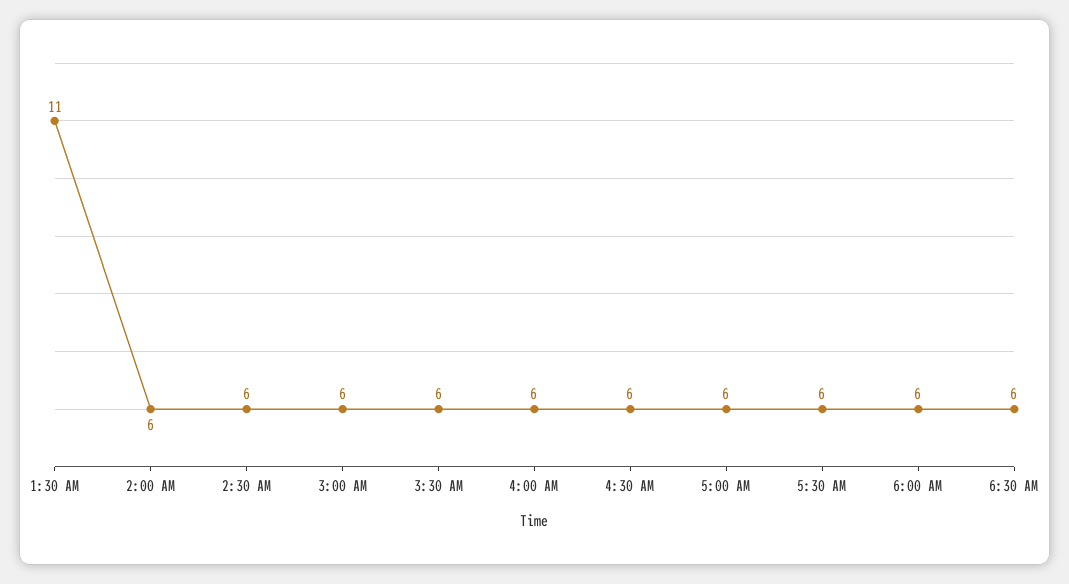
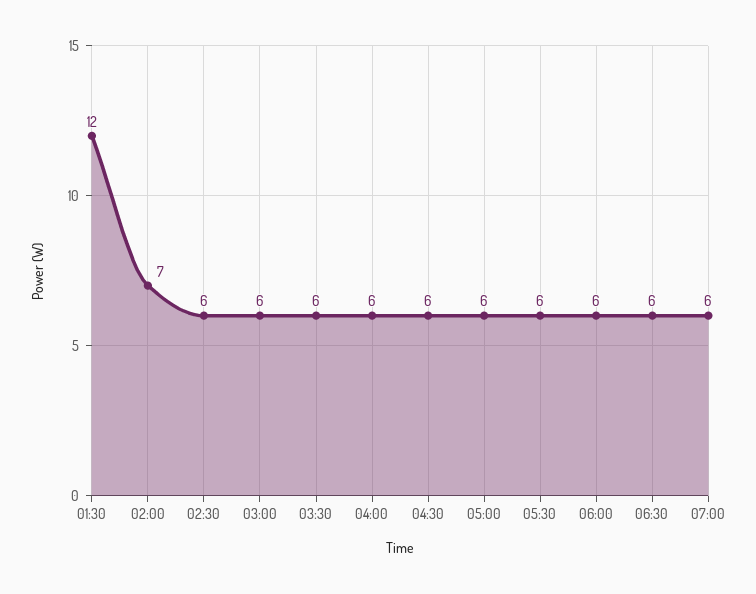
1:30 AM: 11 -> 12
2:00 AM: 6 -> 7
07:00: none -> 6

